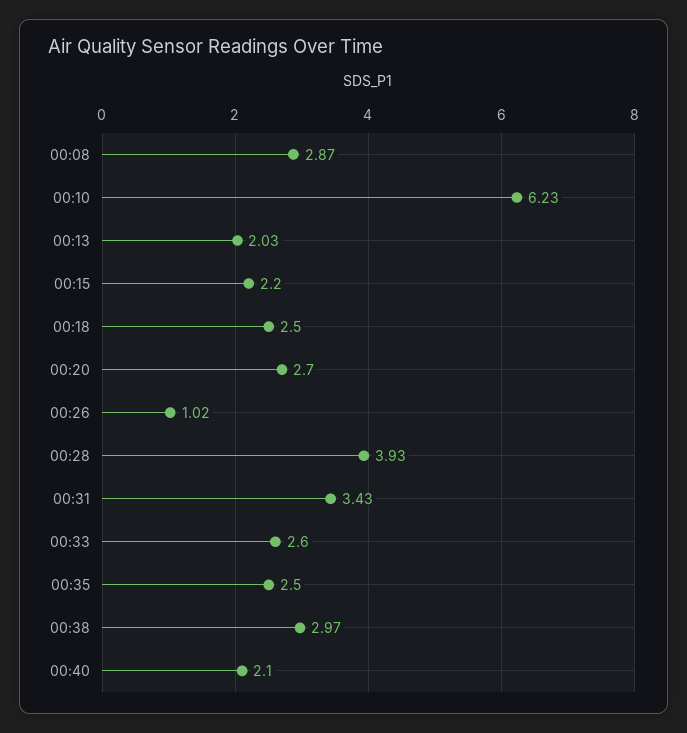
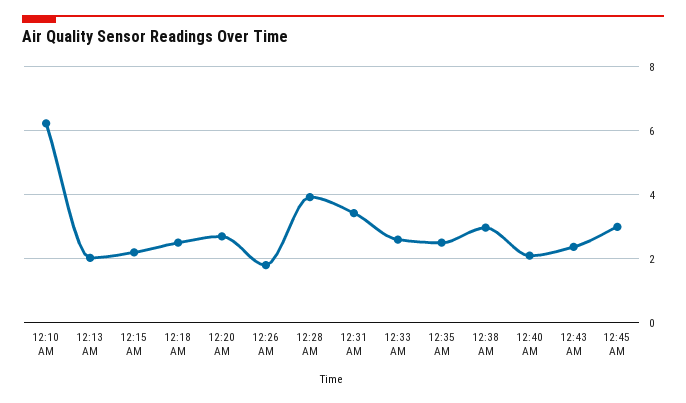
00:08: 2.87 -> none
00:26: 1.02 -> 1.8
12:43 AM: none -> 2.4
12:45 AM: none -> 3

